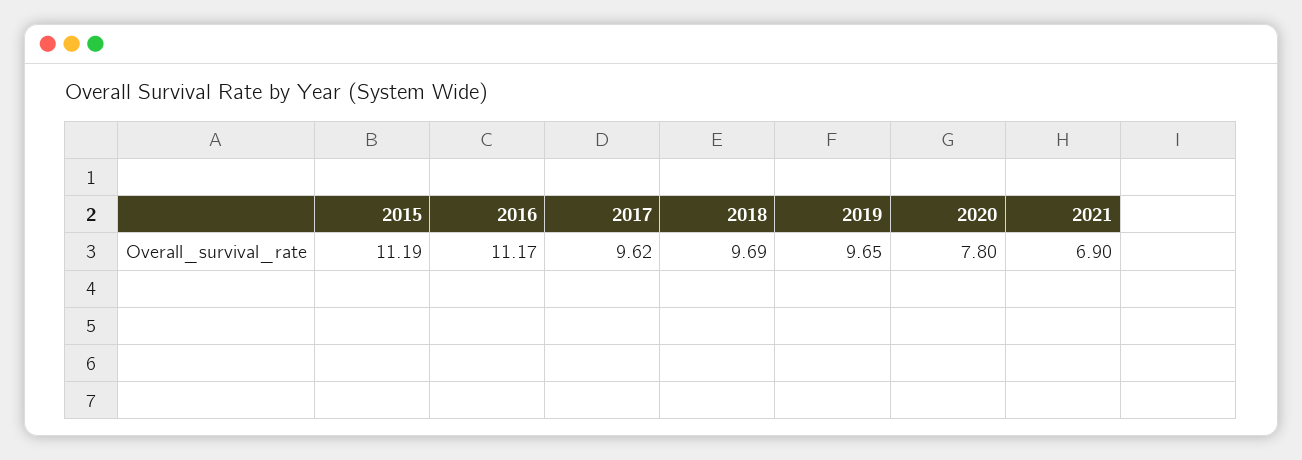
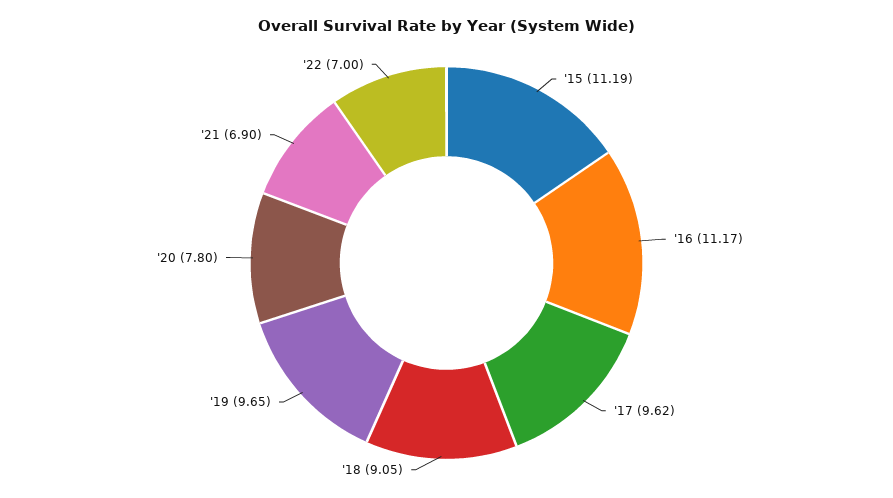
2018: 9.69 -> 9.05
'22: none -> 7

